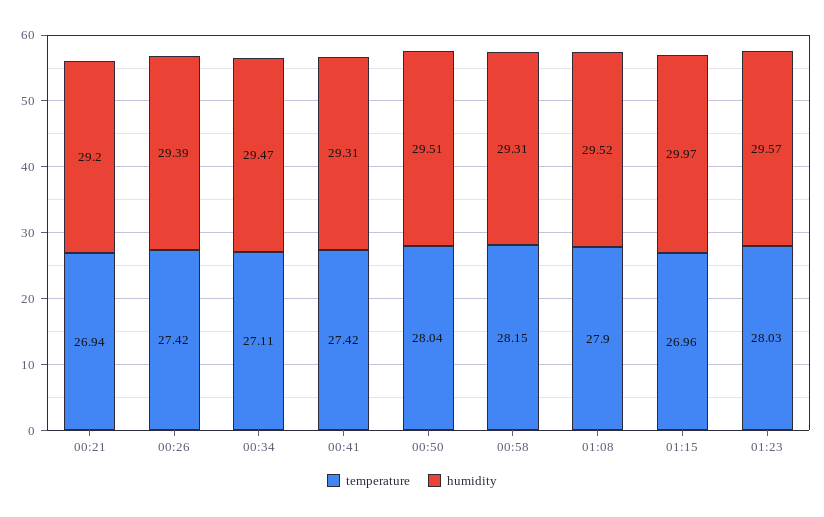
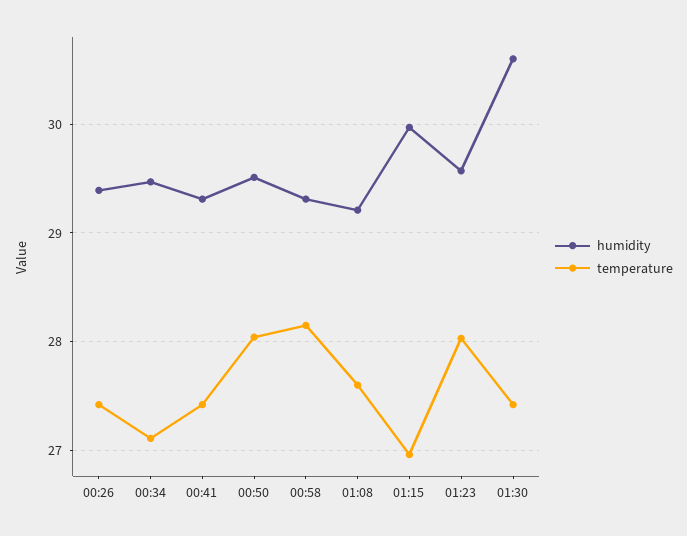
temperature, 00:21: 26.94 -> none
humidity, 00:21: 29.2 -> none
temperature, 01:08: 27.9 -> 27.6
humidity, 01:08: 29.52 -> 29.2
humidity, 01:30: none -> 30.6
temperature, 01:30: none -> 27.4

